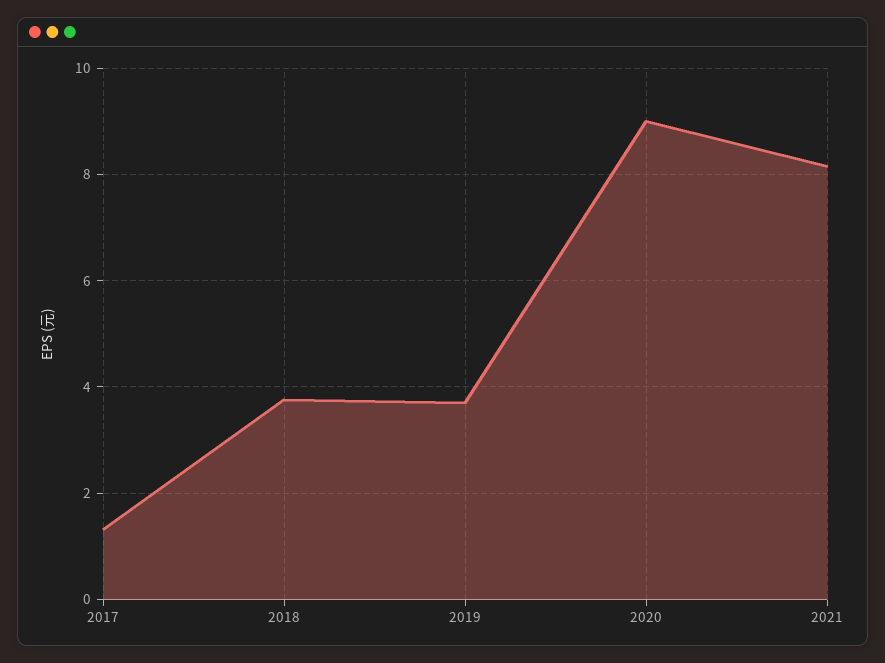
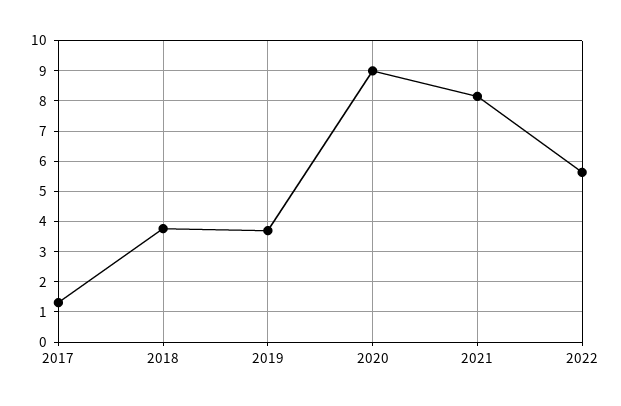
2022: none -> 5.6

